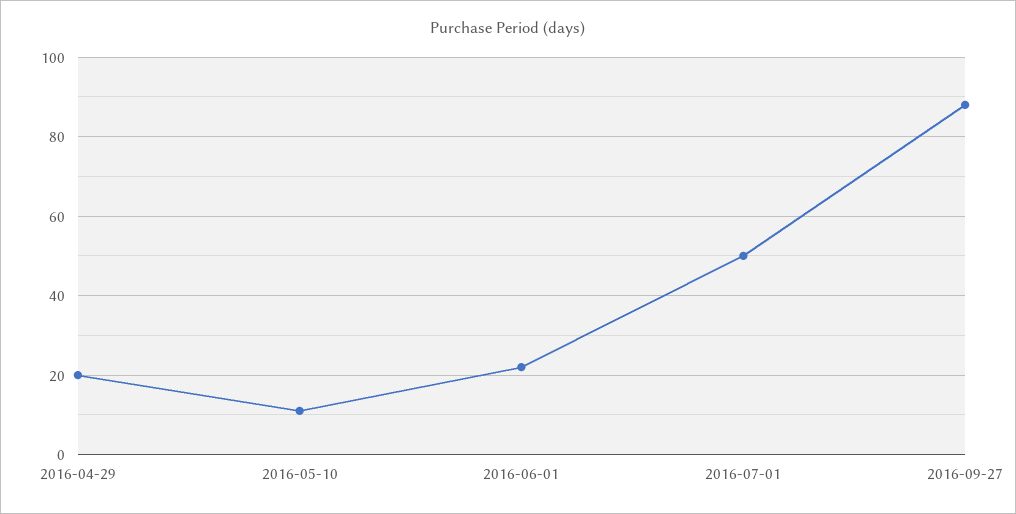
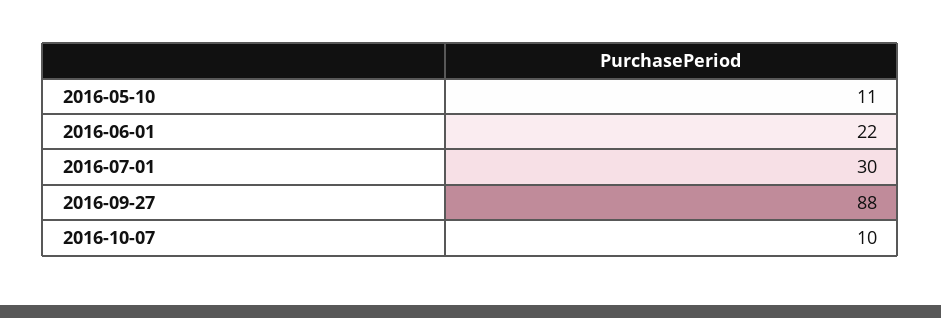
2016-04-29: 20 -> none
2016-07-01: 50 -> 30
2016-10-07: none -> 10

